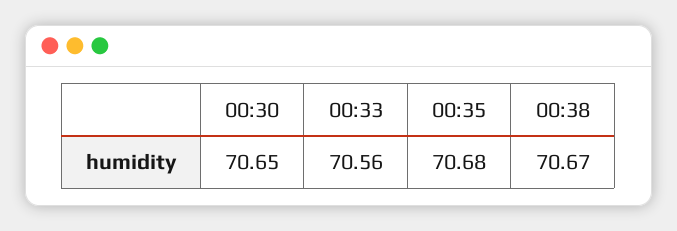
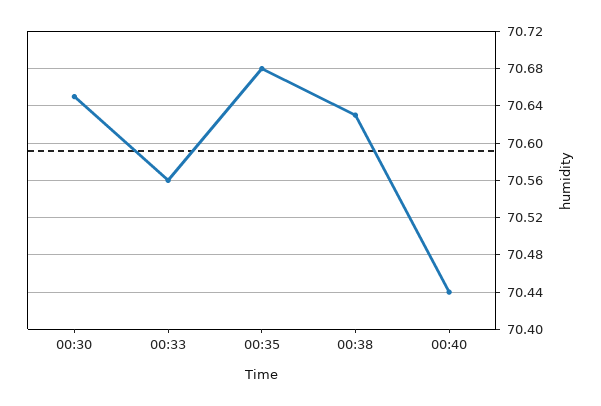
00:38: 70.67 -> 70.63
00:40: none -> 70.44

